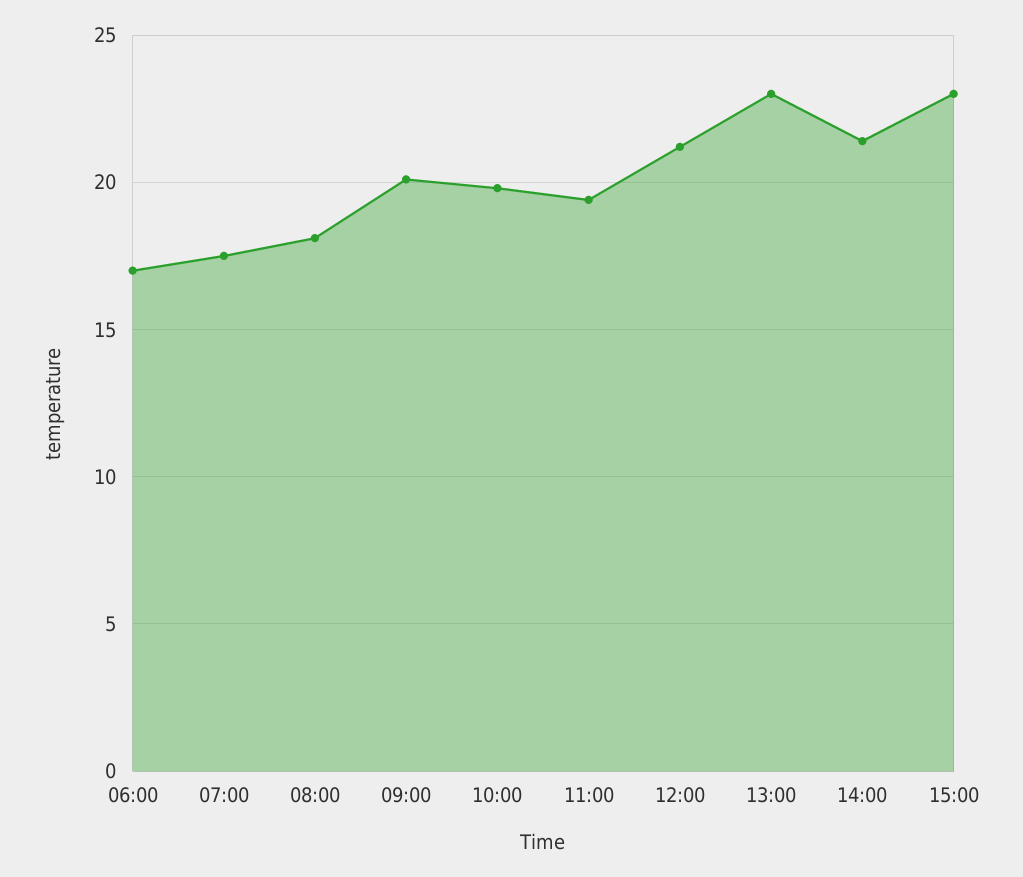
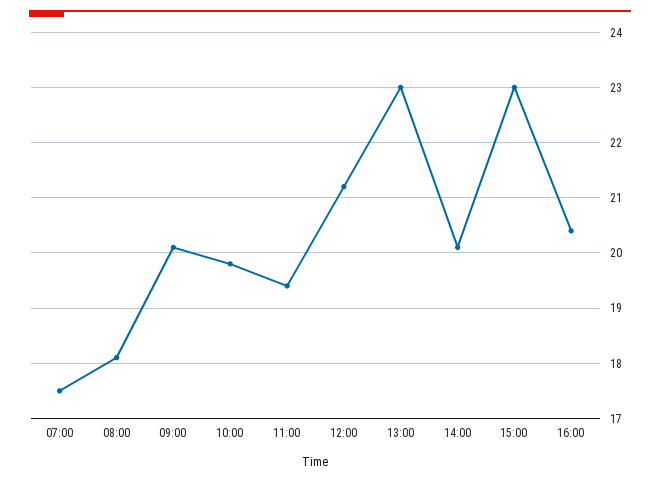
06:00: 17 -> none
14:00: 21.5 -> 20
16:00: none -> 20.5

